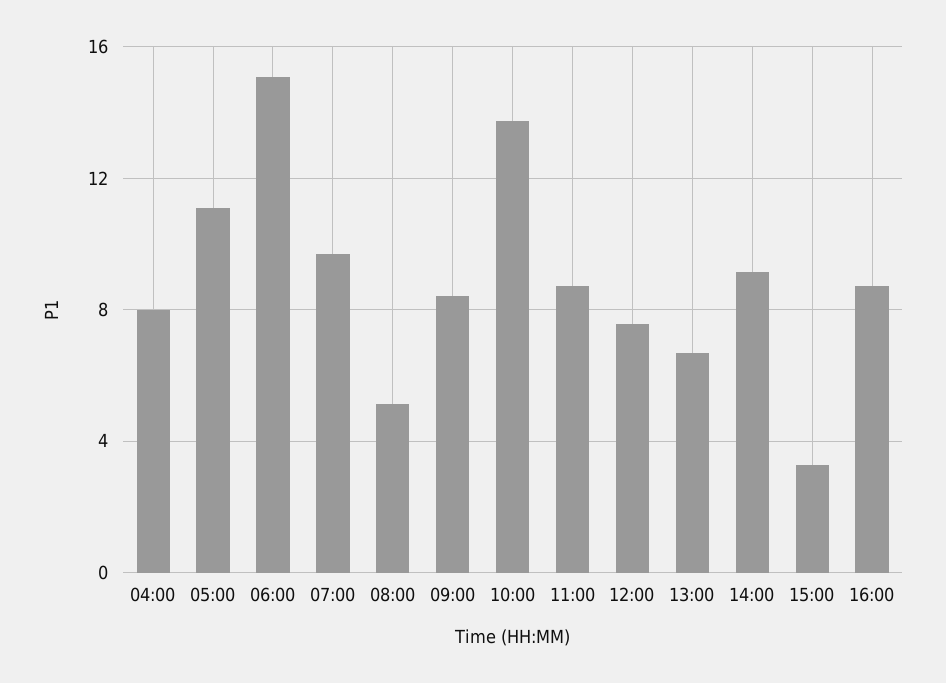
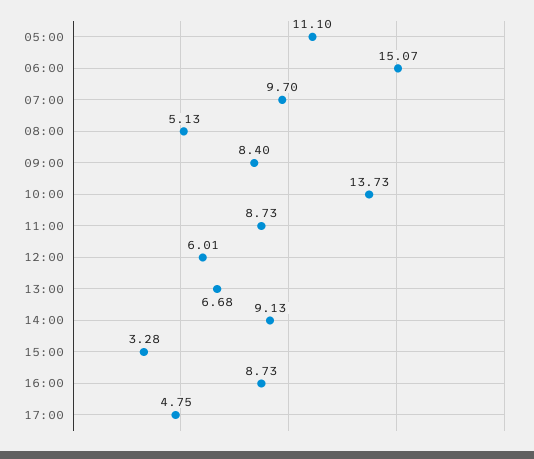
04:00: 8 -> none
12:00: 7.5 -> 6.01
17:00: none -> 4.75

